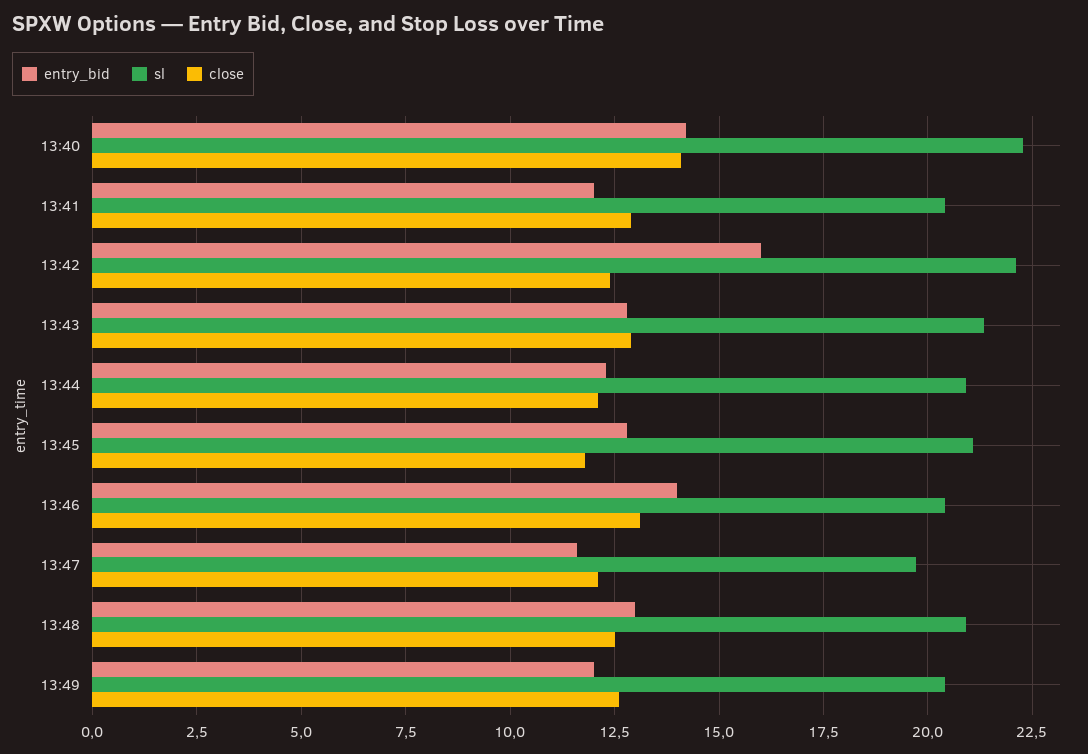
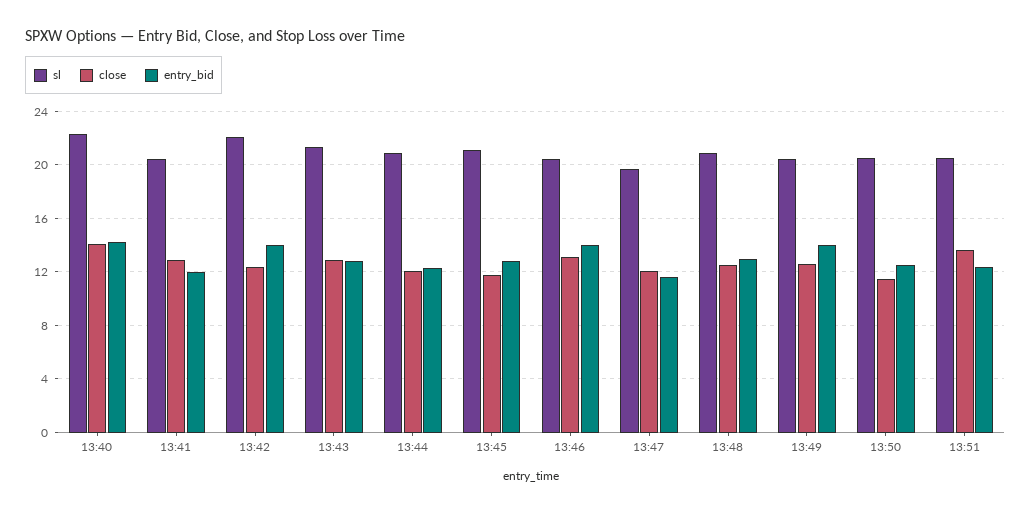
entry_bid, 13:42: 16 -> 14
entry_bid, 13:49: 12 -> 14
sl, 13:50: none -> 20.5
close, 13:50: none -> 11.5
entry_bid, 13:50: none -> 12.5
sl, 13:51: none -> 20.5
close, 13:51: none -> 13.5
entry_bid, 13:51: none -> 12.5

